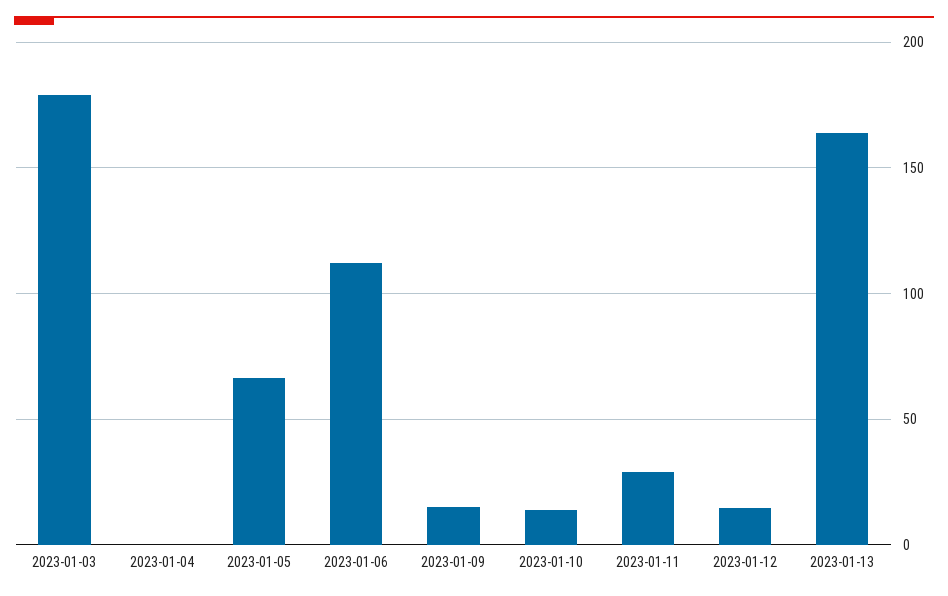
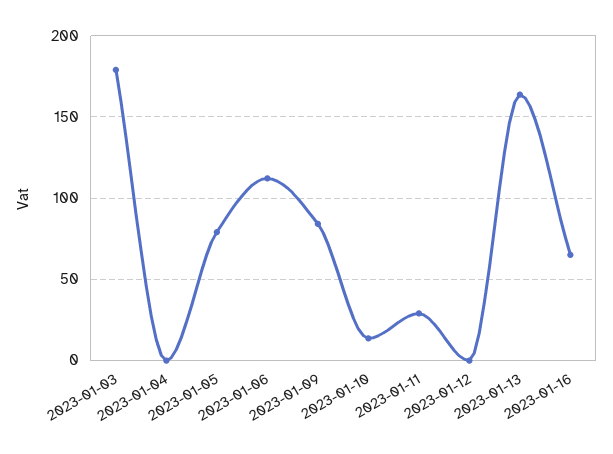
2023-01-05: 65 -> 80
2023-01-09: 15 -> 85
2023-01-12: 15 -> 0
2023-01-16: none -> 65

